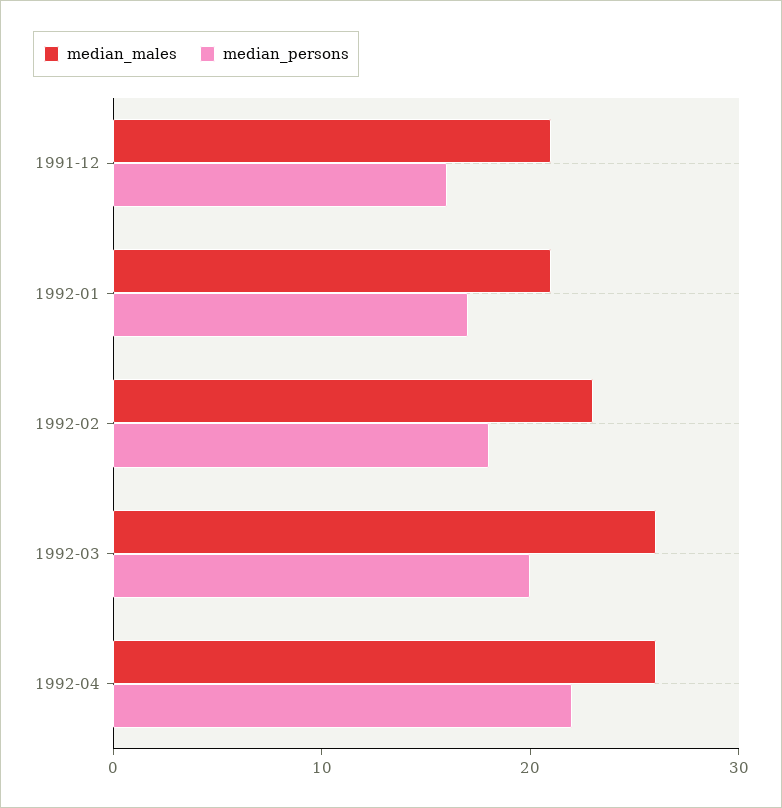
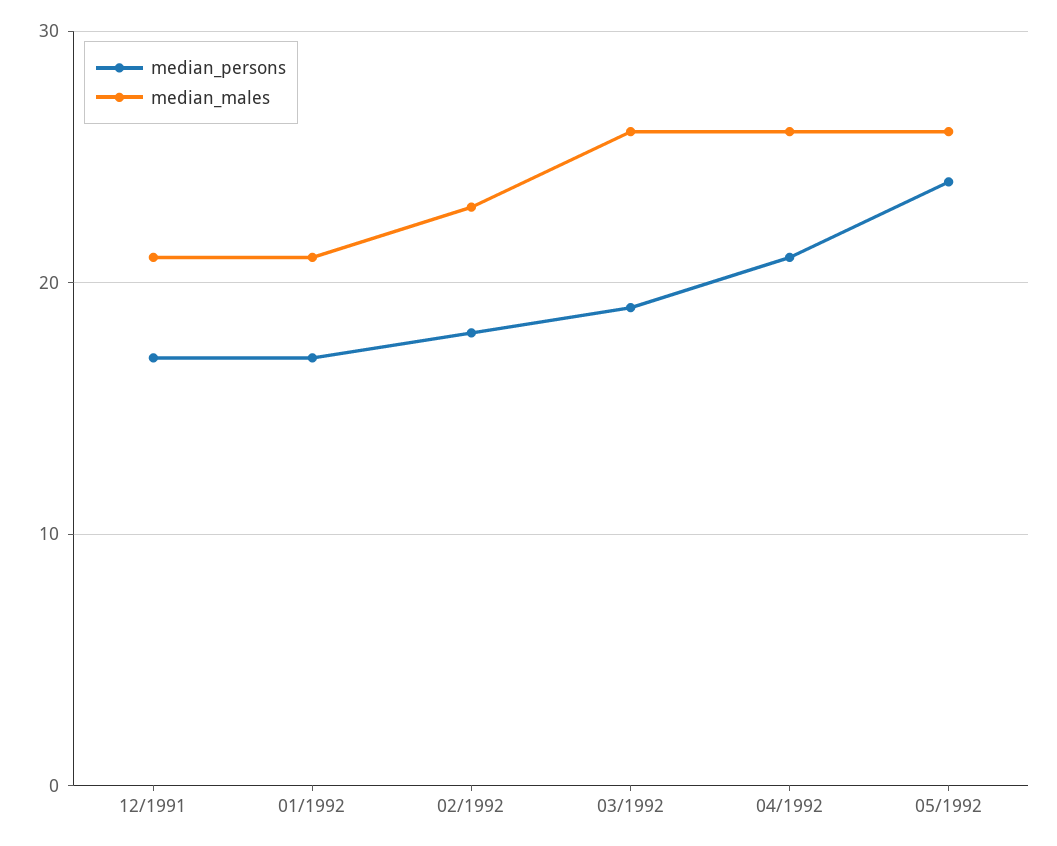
median_persons, 1991-12: 16 -> 17
median_persons, 1992-03: 20 -> 19
median_persons, 1992-04: 22 -> 21
median_persons, 05/1992: none -> 24
median_males, 05/1992: none -> 26

